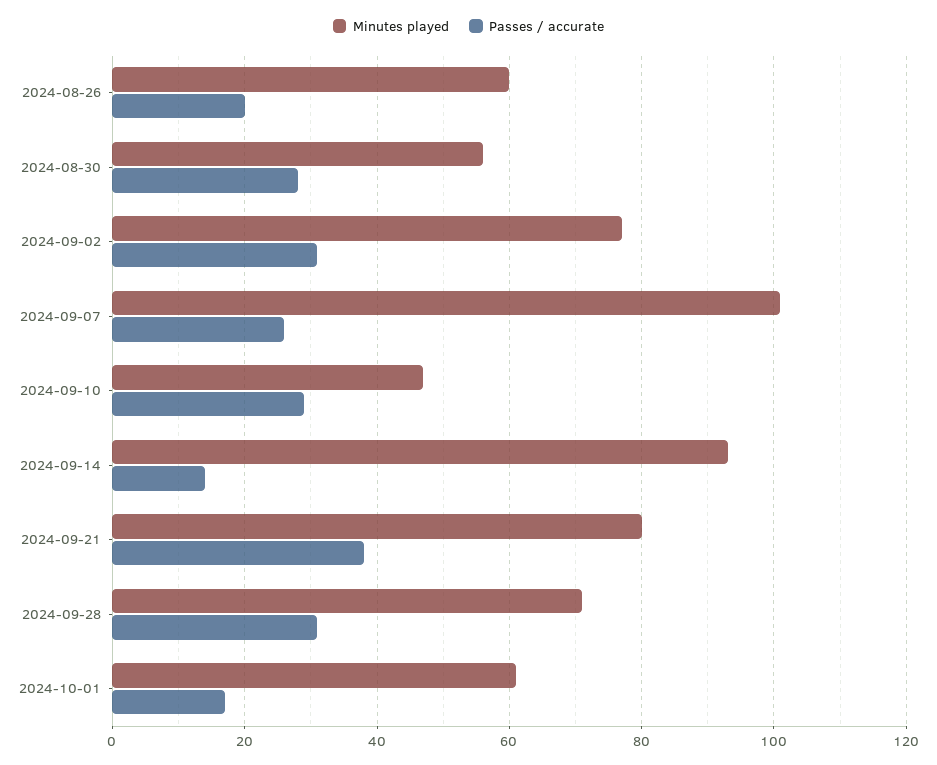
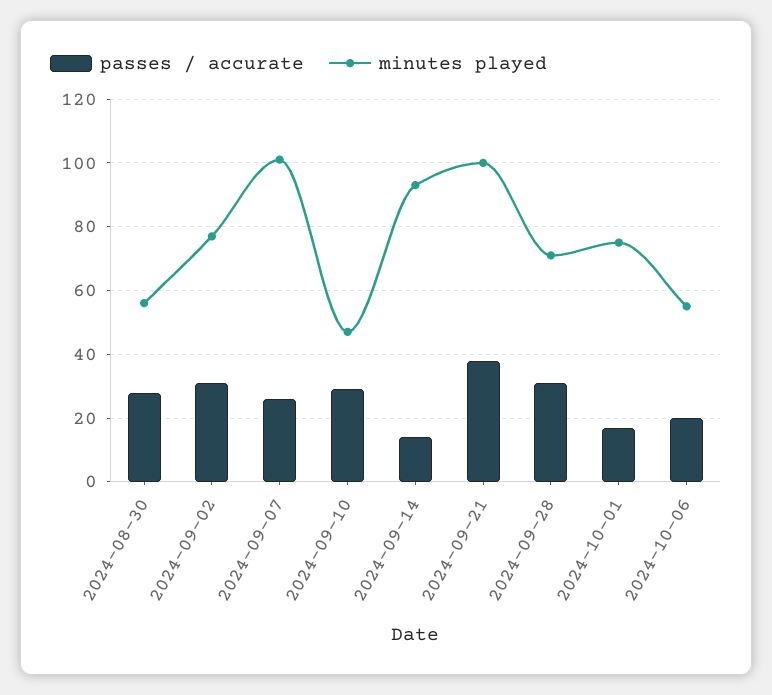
Minutes played, 2024-08-26: 60 -> none
Passes / accurate, 2024-08-26: 20 -> none
Minutes played, 2024-09-21: 80 -> 100
Minutes played, 2024-10-01: 60 -> 75
Passes / accurate, 2024-10-06: none -> 20
Minutes played, 2024-10-06: none -> 55

